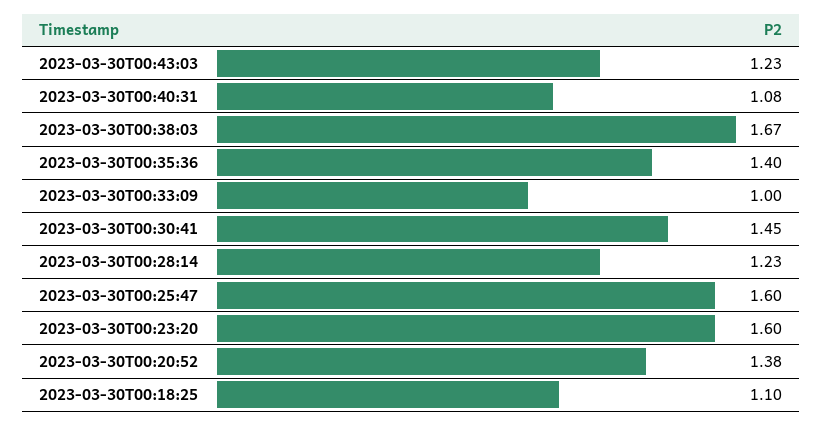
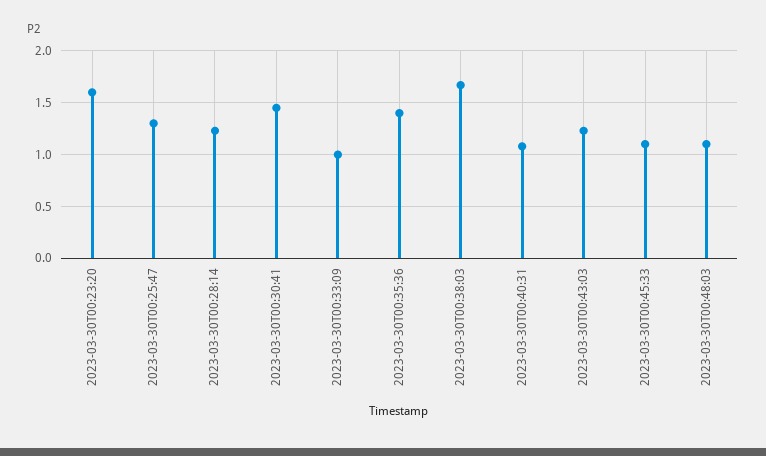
2023-03-30T00:25:47: 1.6 -> 1.3
2023-03-30T00:20:52: 1.38 -> none
2023-03-30T00:18:25: 1.1 -> none
2023-03-30T00:45:33: none -> 1.1
2023-03-30T00:48:03: none -> 1.1

